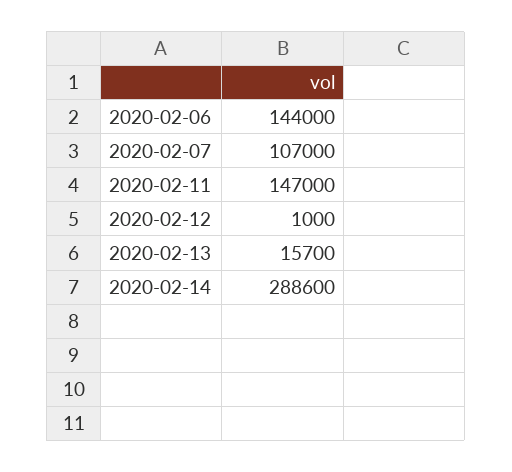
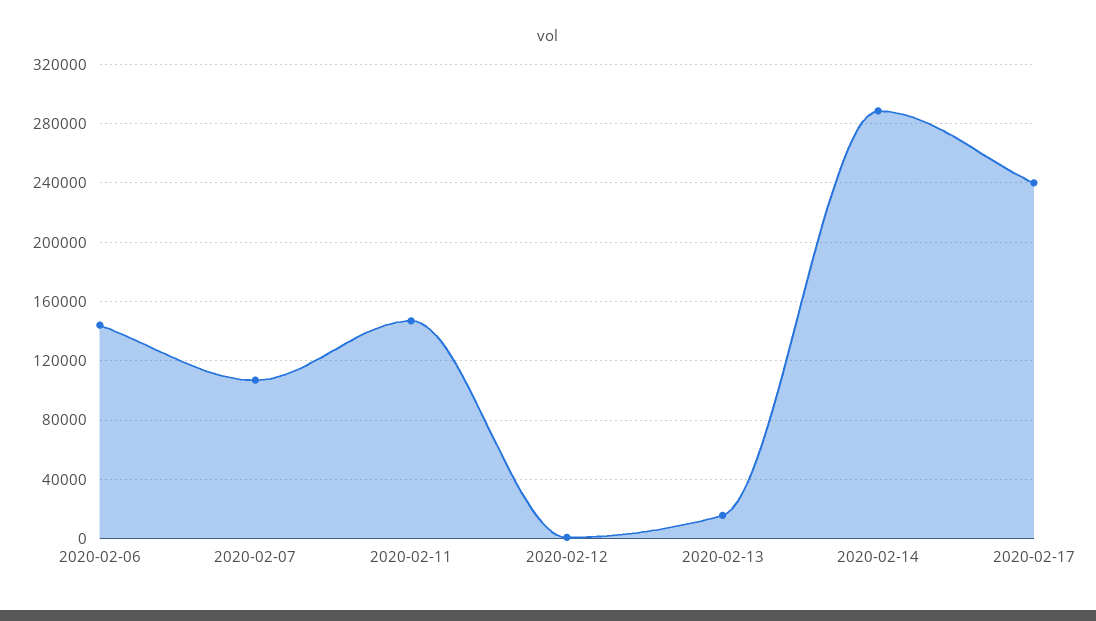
2020-02-17: none -> 240000

